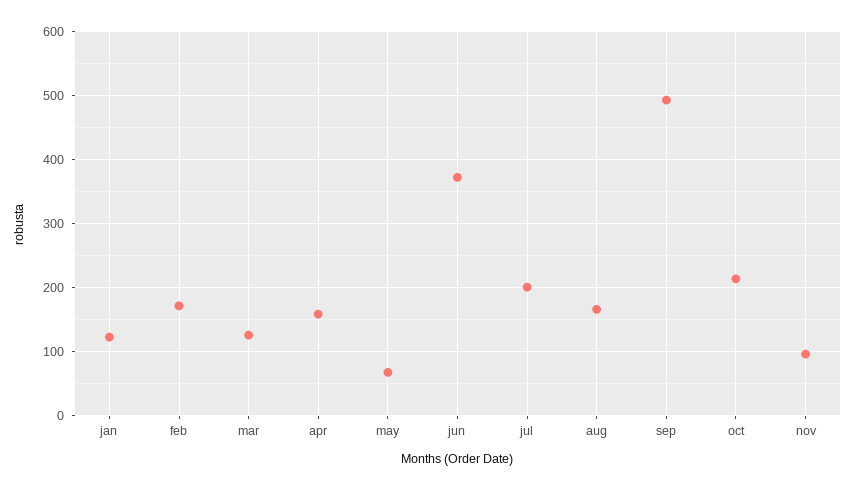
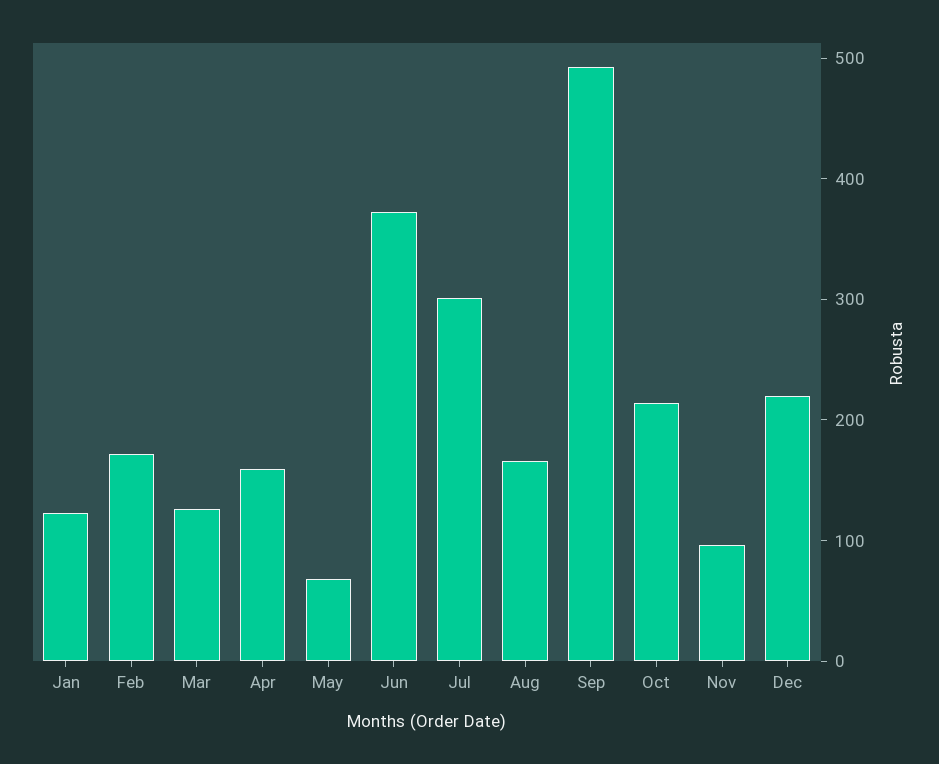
jul: 200 -> 300
Dec: none -> 220

